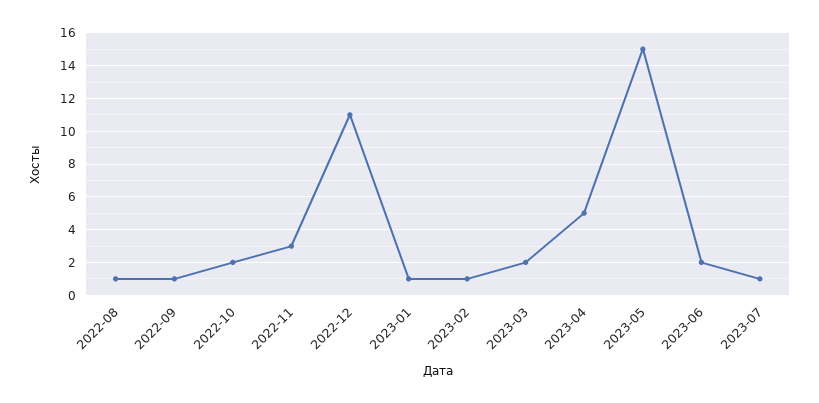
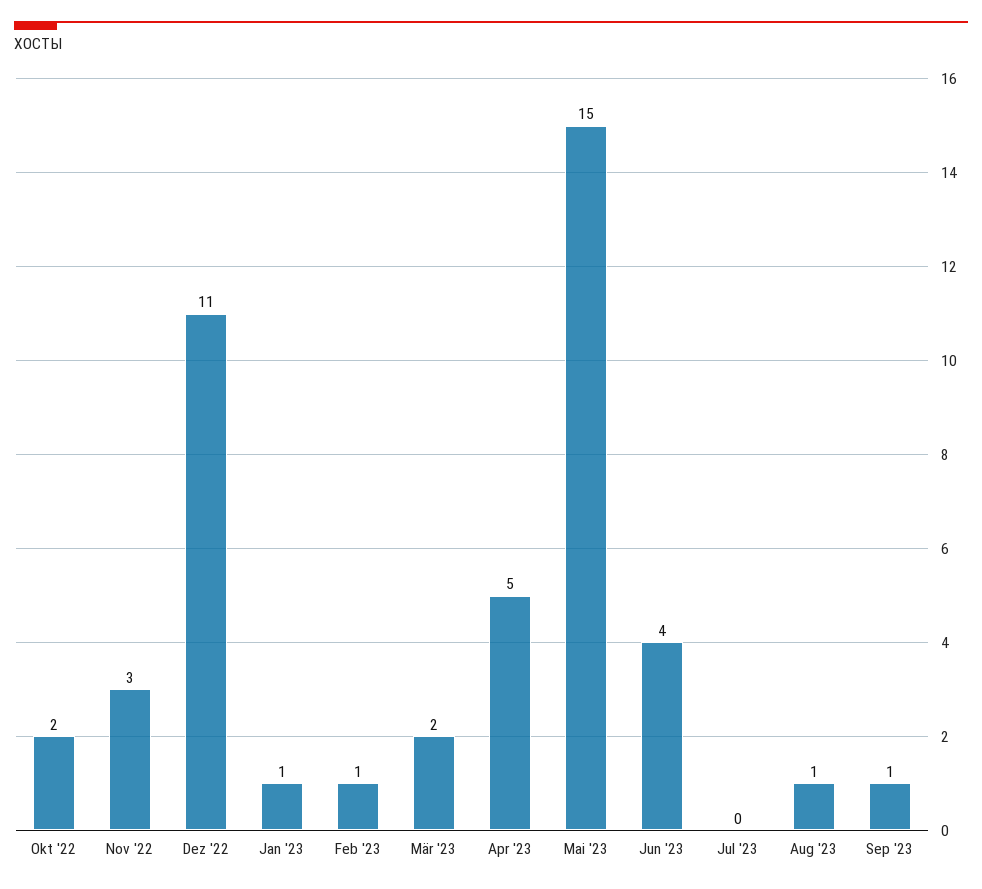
2022-08: 1 -> none
2022-09: 1 -> none
2023-06: 2 -> 4
2023-07: 1 -> 0
Aug '23: none -> 1
Sep '23: none -> 1

